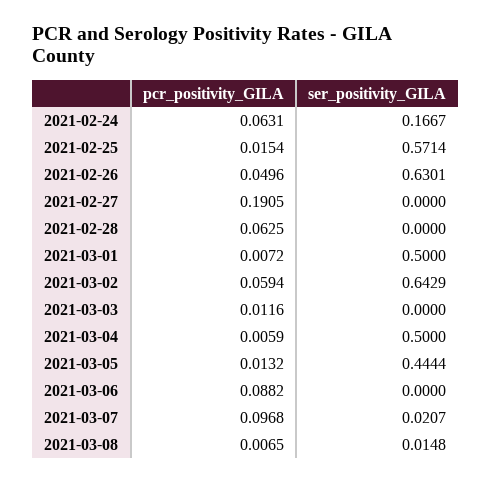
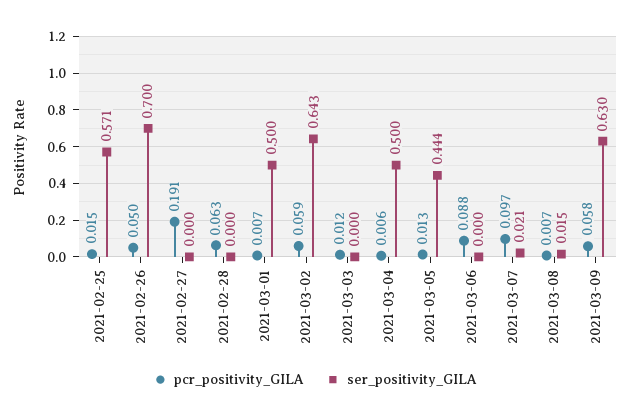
pcr_positivity_GILA, 2021-02-24: 0.0631 -> none
ser_positivity_GILA, 2021-02-24: 0.1667 -> none
ser_positivity_GILA, 2021-02-26: 0.6301 -> 0.7
pcr_positivity_GILA, 2021-03-09: none -> 0.058
ser_positivity_GILA, 2021-03-09: none -> 0.63

